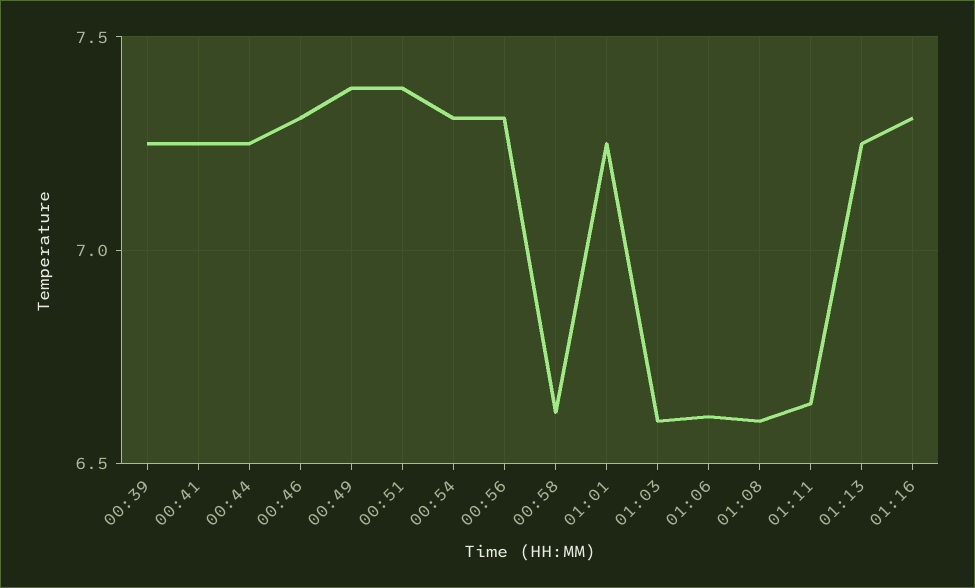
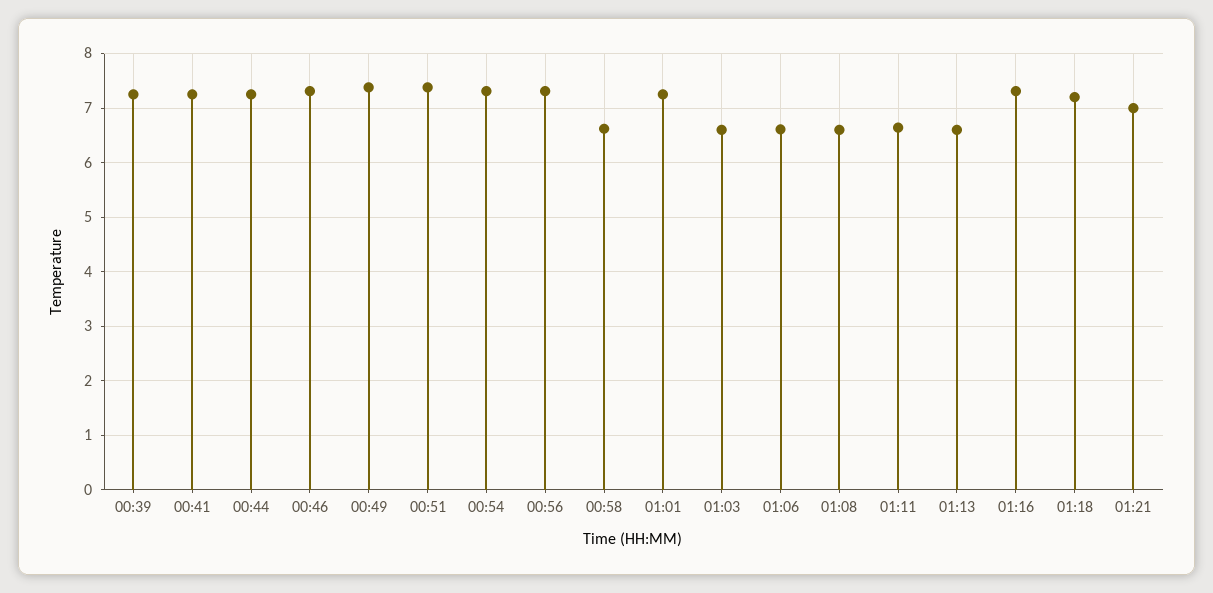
01:13: 7.25 -> 6.6
01:18: none -> 7.2
01:21: none -> 7

